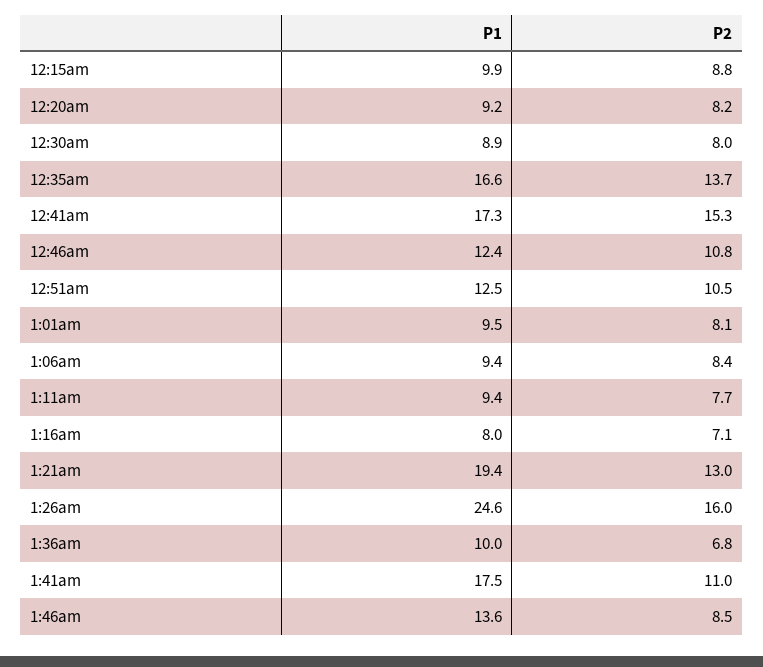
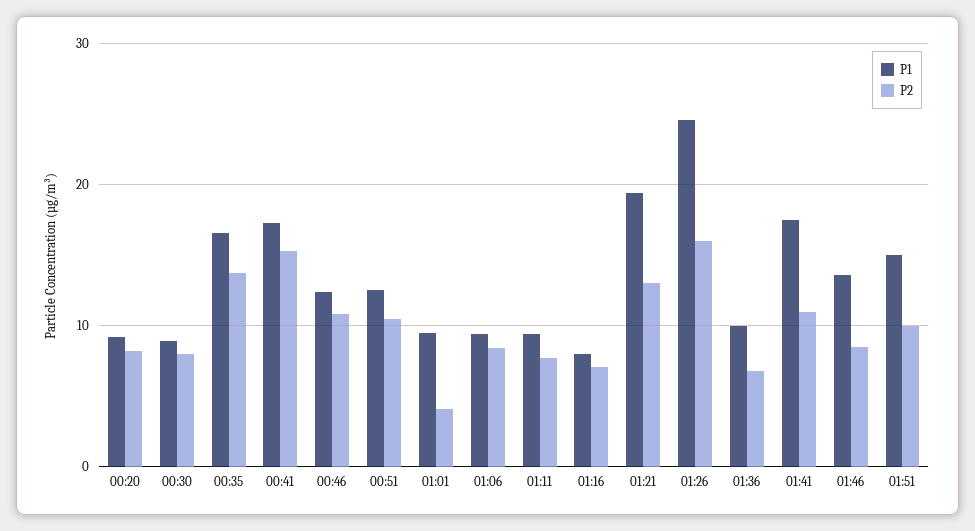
P1, 12:15am: 9.9 -> none
P2, 12:15am: 8.8 -> none
P2, 1:01am: 8.1 -> 4
P1, 01:51: none -> 15
P2, 01:51: none -> 10

